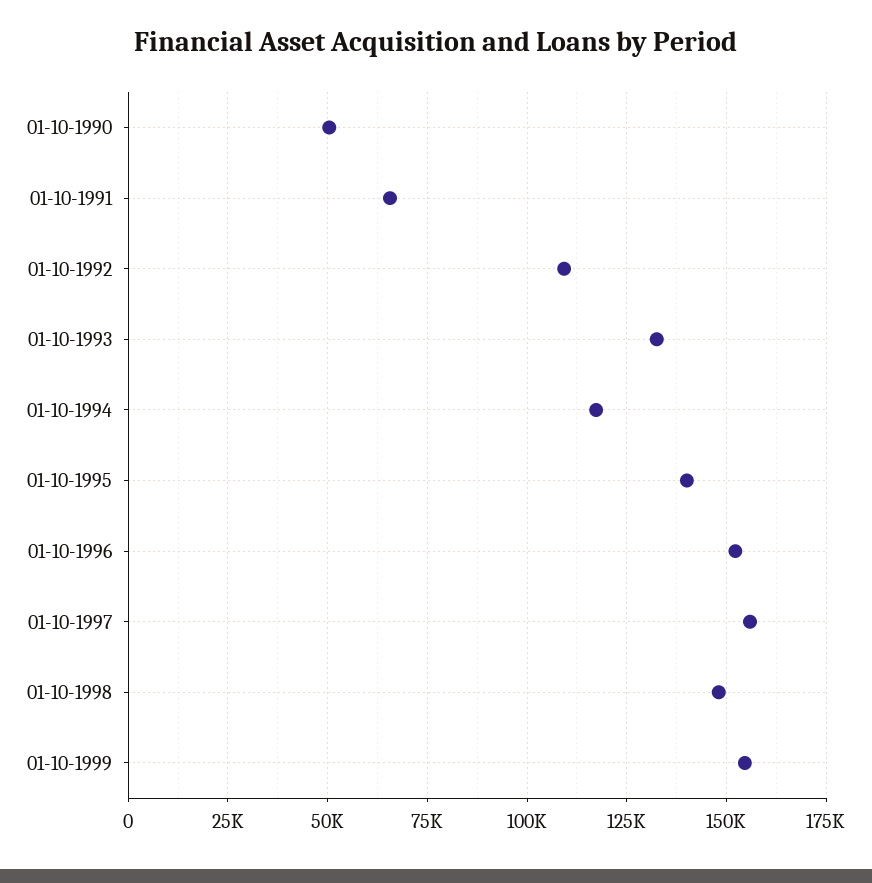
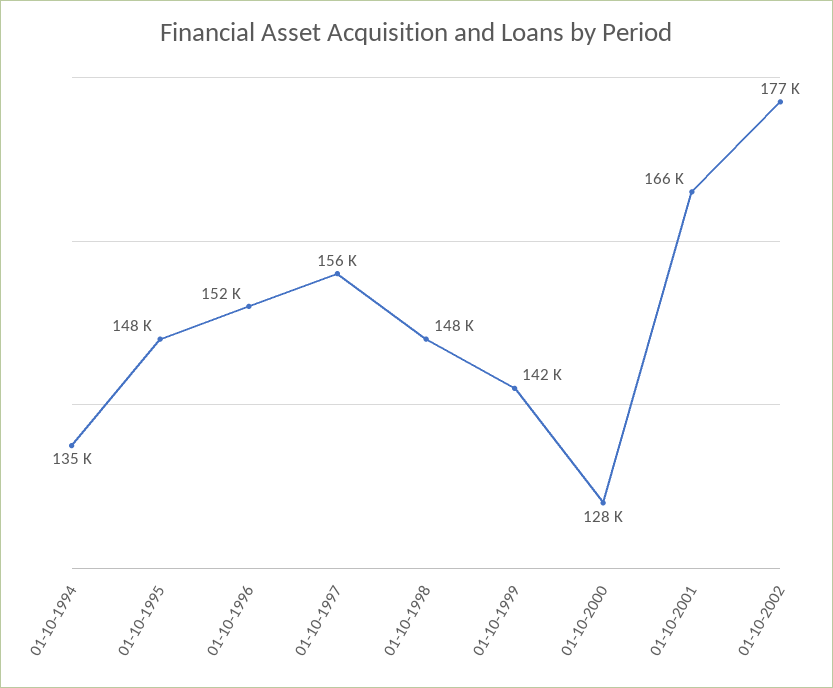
01-10-1990: 50000 -> none
01-10-1991: 65000 -> none
01-10-1992: 110000 -> none
01-10-1993: 132500 -> none
01-10-1994: 117500 -> 135000
01-10-1995: 140000 -> 148000
01-10-1999: 155000 -> 142000
01-10-2000: none -> 128000
01-10-2001: none -> 166000
01-10-2002: none -> 177000

